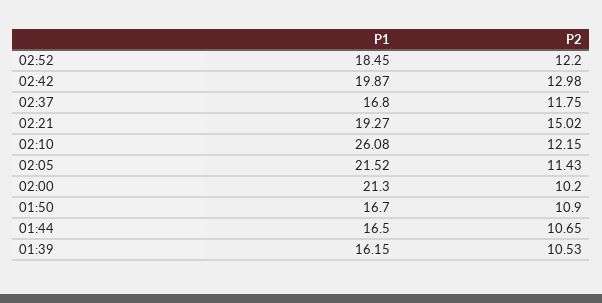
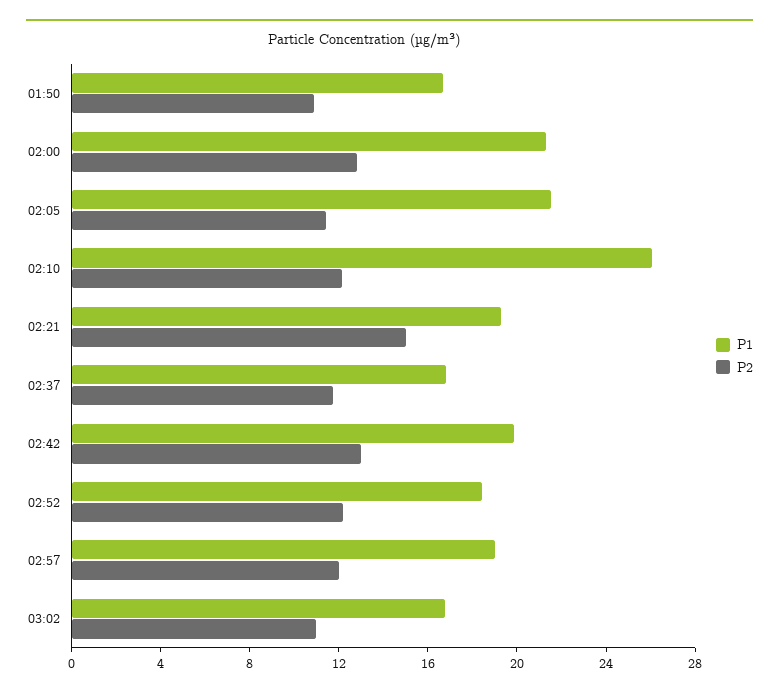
P2, 02:00: 10.2 -> 13
P1, 01:44: 16.5 -> none
P2, 01:44: 10.65 -> none
P1, 01:39: 16.15 -> none
P2, 01:39: 10.53 -> none
P1, 02:57: none -> 19
P2, 02:57: none -> 12
P1, 03:02: none -> 17
P2, 03:02: none -> 11

